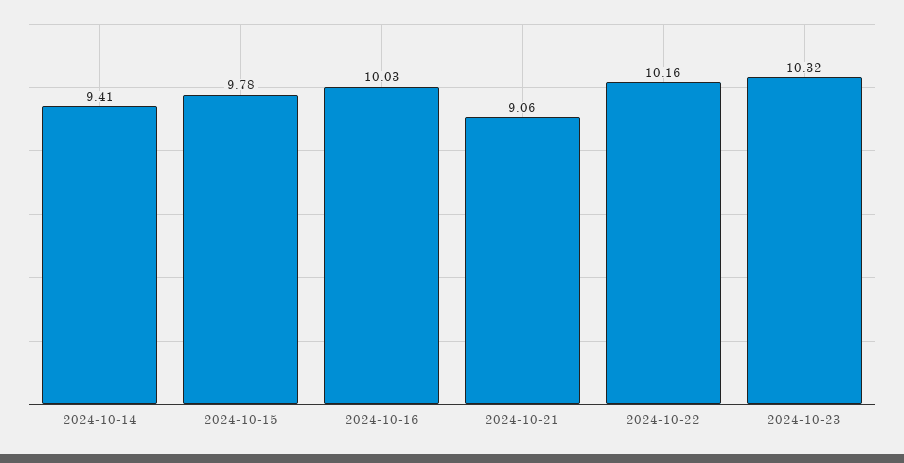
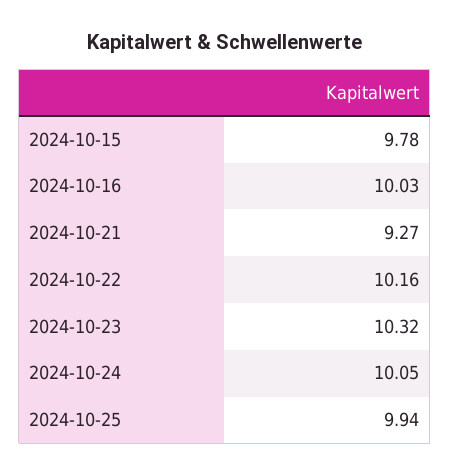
2024-10-14: 9.41 -> none
2024-10-21: 9.06 -> 9.27
2024-10-24: none -> 10.05
2024-10-25: none -> 9.94

